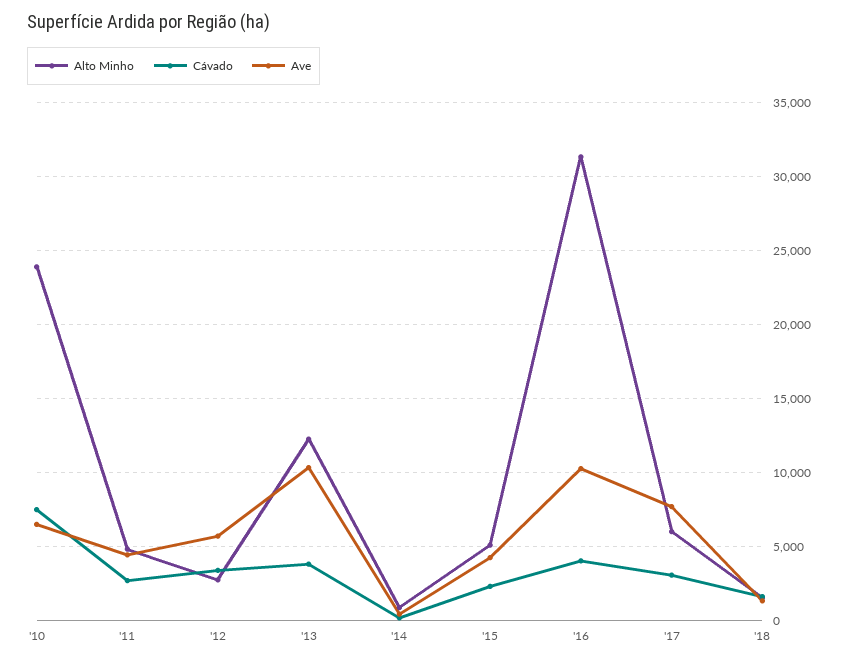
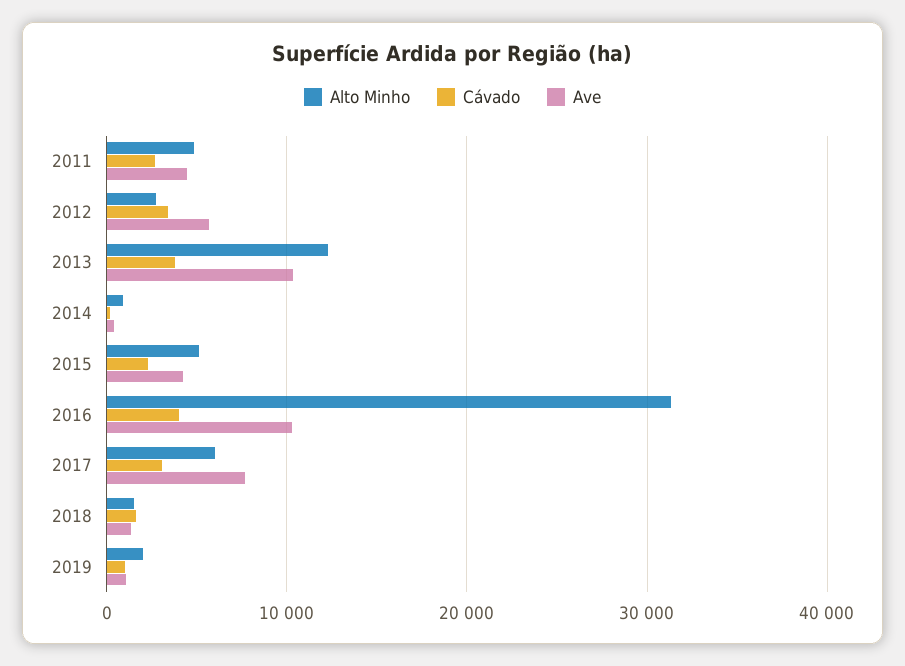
Alto Minho, '10: 24000 -> none
Cávado, '10: 7500 -> none
Ave, '10: 6500 -> none
Alto Minho, 2019: none -> 2000
Cávado, 2019: none -> 1000
Ave, 2019: none -> 1000

